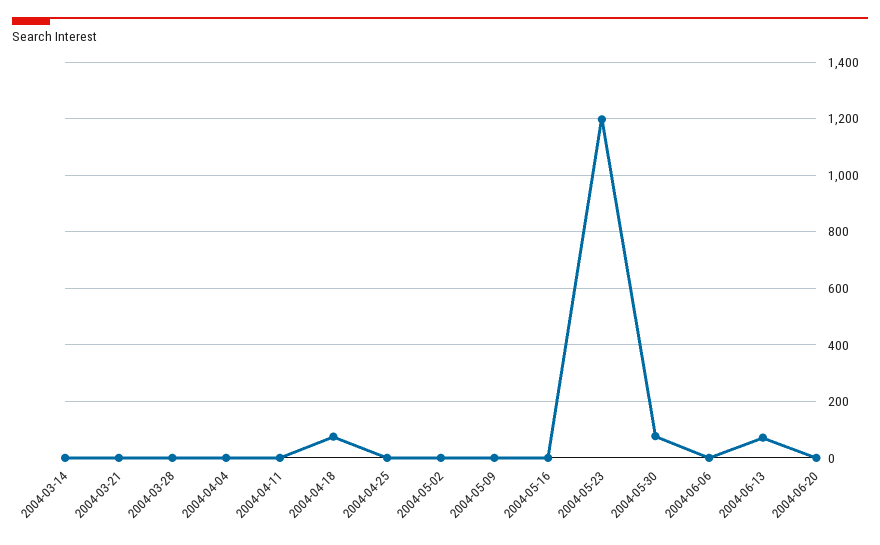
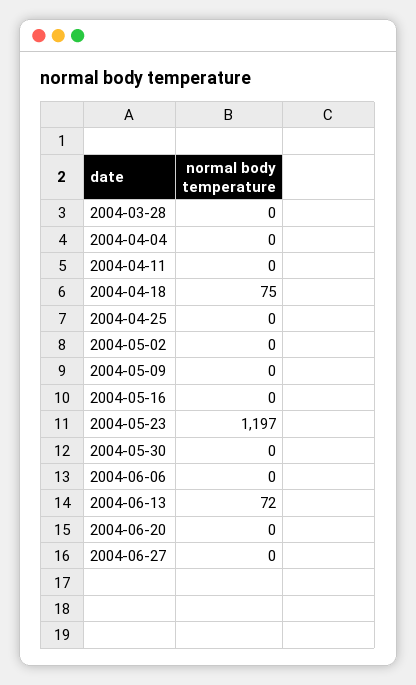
2004-03-14: 0 -> none
2004-03-21: 0 -> none
2004-05-30: 75 -> 0
2004-06-27: none -> 0

